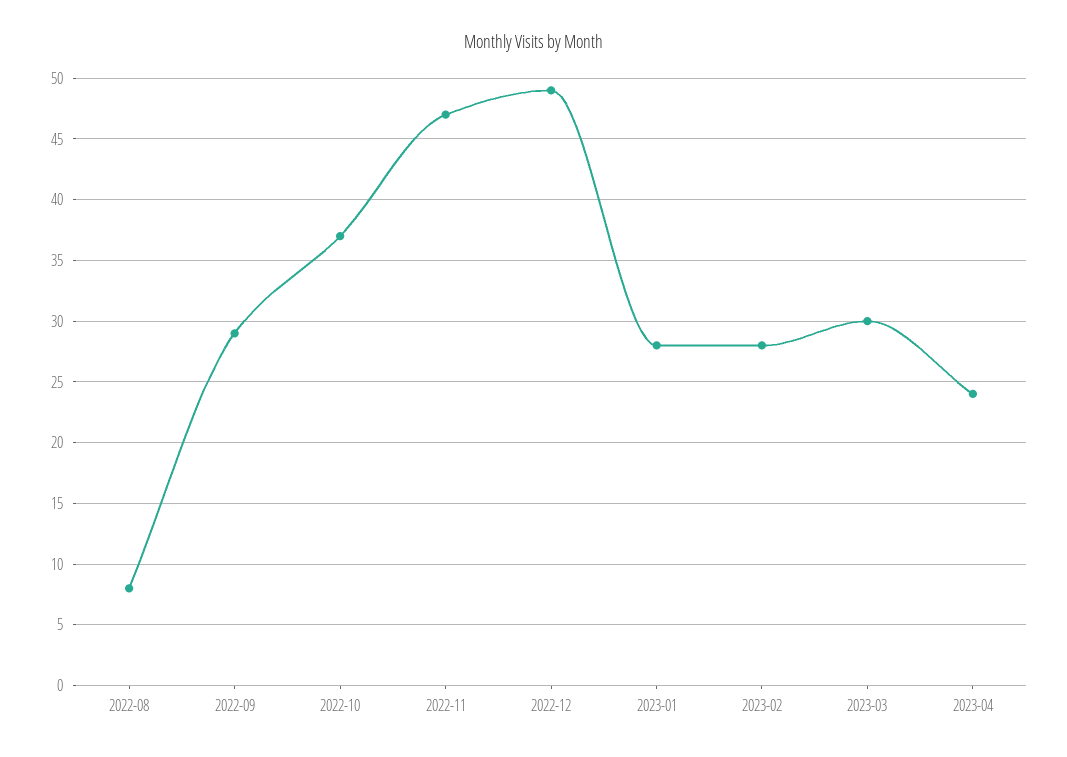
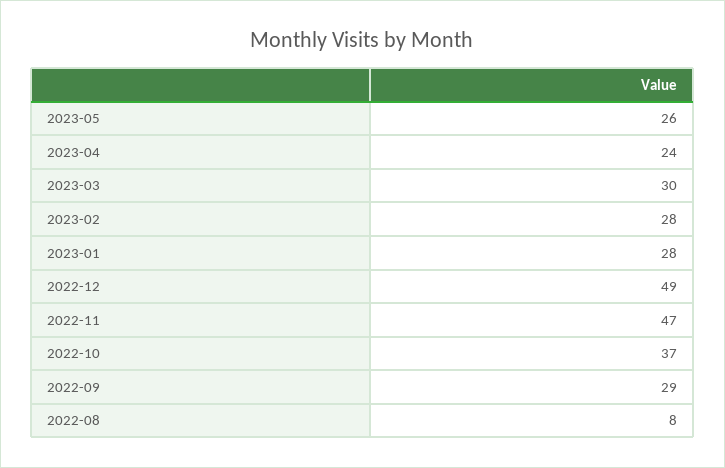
2023-05: none -> 26

